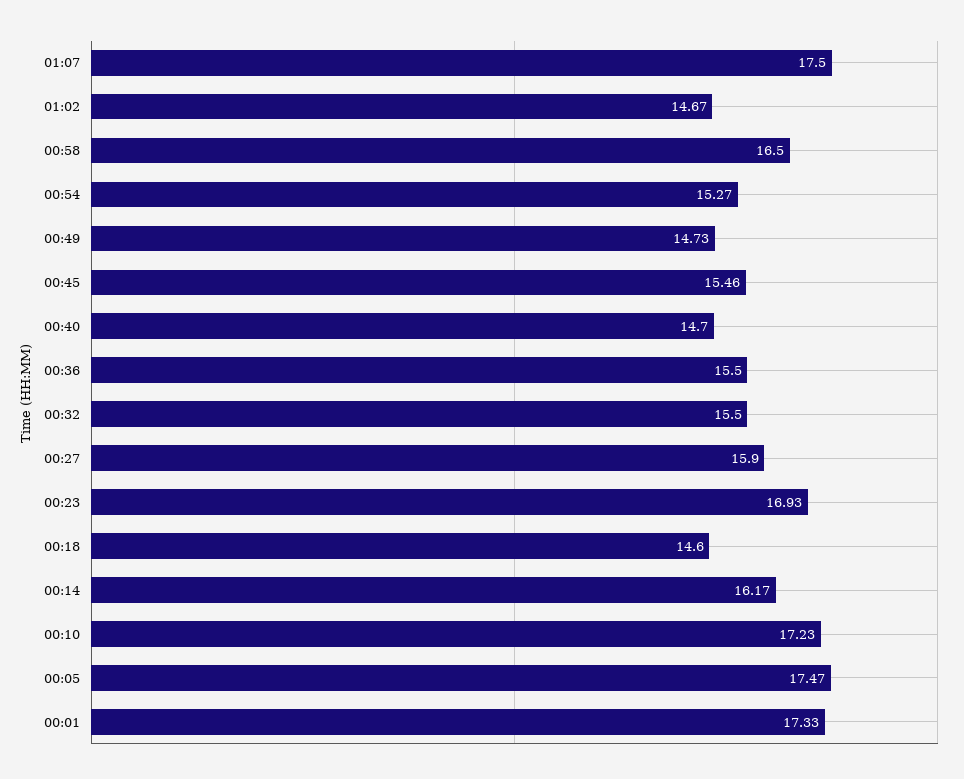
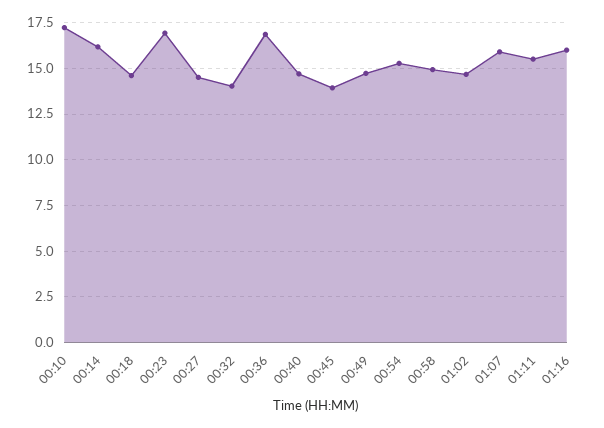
01:07: 17.5 -> 16
00:58: 16.5 -> 15
00:45: 15.46 -> 14
00:36: 15.5 -> 17
00:32: 15.5 -> 14
00:27: 15.9 -> 14.5
00:05: 17.47 -> none
00:01: 17.33 -> none
01:11: none -> 15.5
01:16: none -> 16

